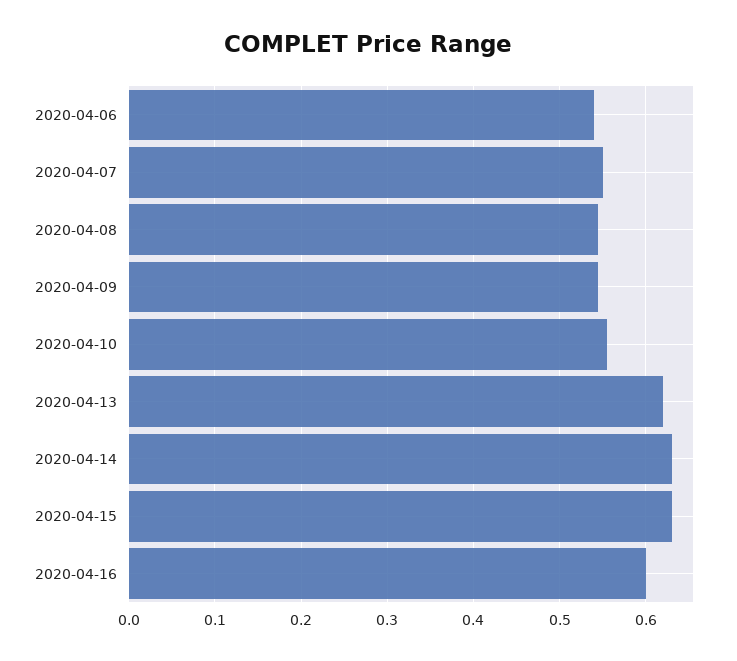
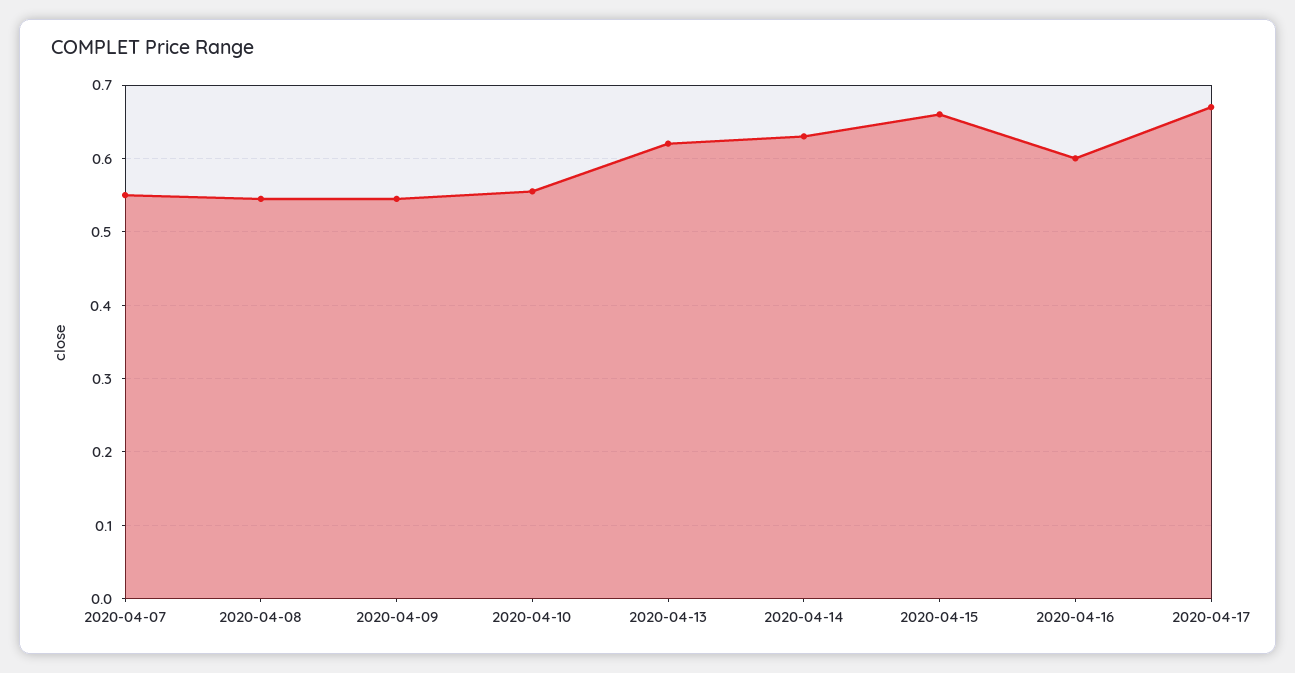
2020-04-06: 0.54 -> none
2020-04-15: 0.63 -> 0.66
2020-04-17: none -> 0.67

